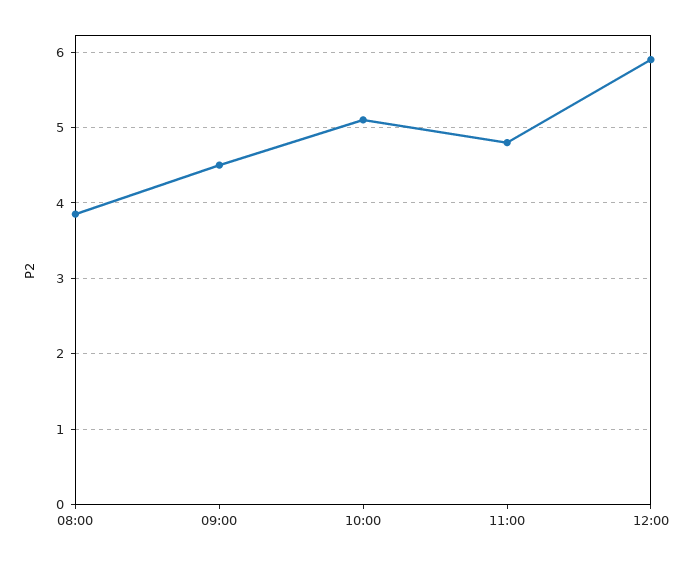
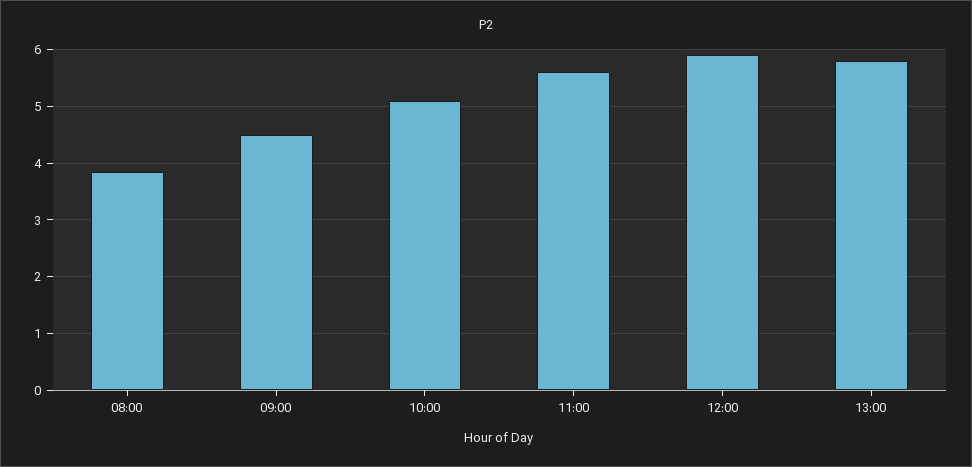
11:00: 4.8 -> 5.6
13:00: none -> 5.8

